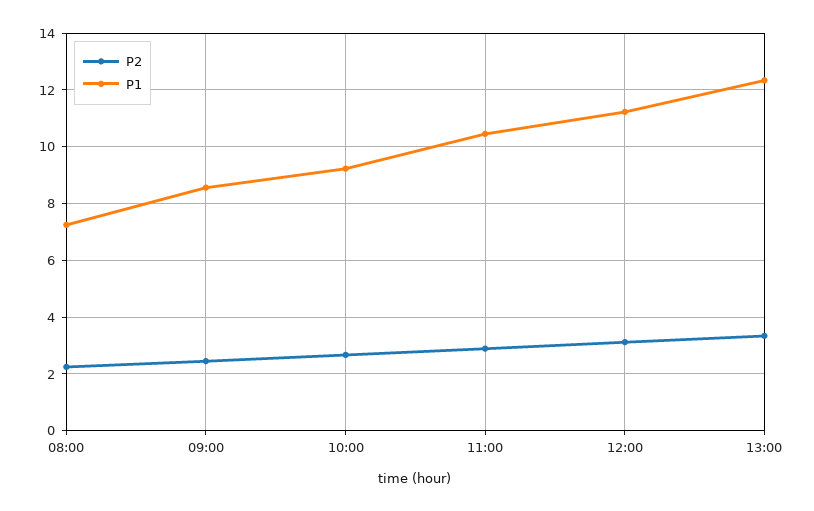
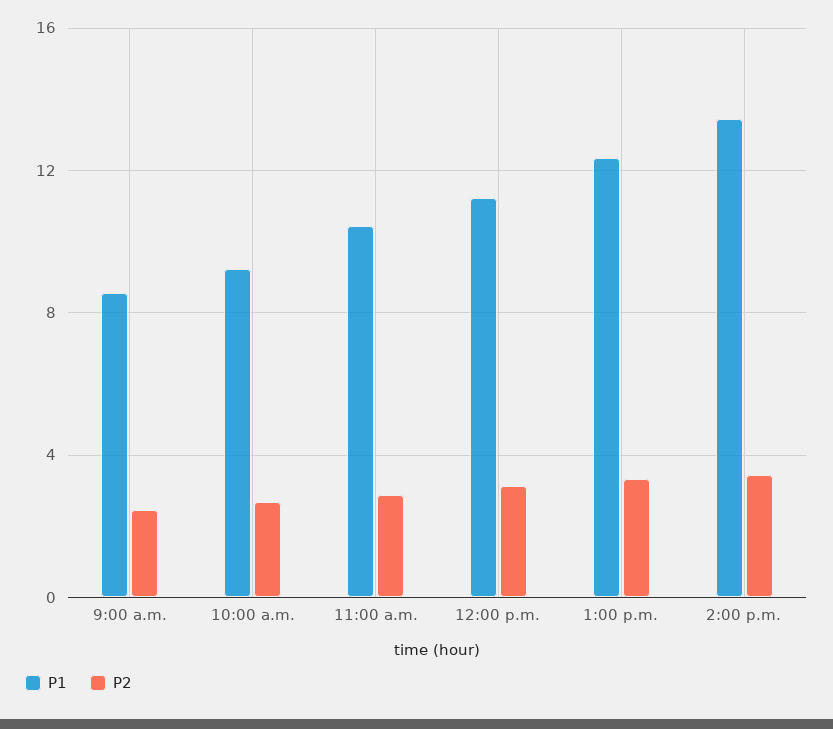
P2, 08:00: 2.25 -> none
P1, 08:00: 7.25 -> none
P1, 2:00 p.m.: none -> 13.5
P2, 2:00 p.m.: none -> 3.5

